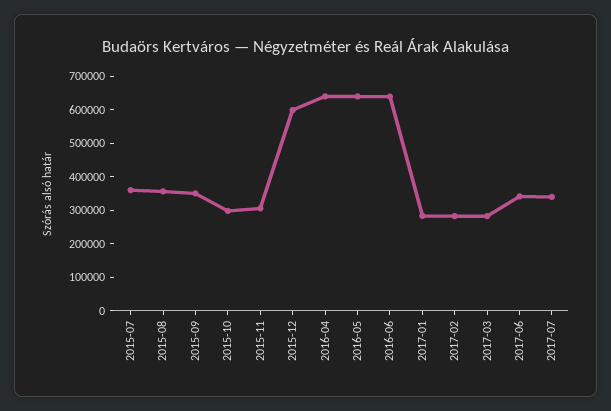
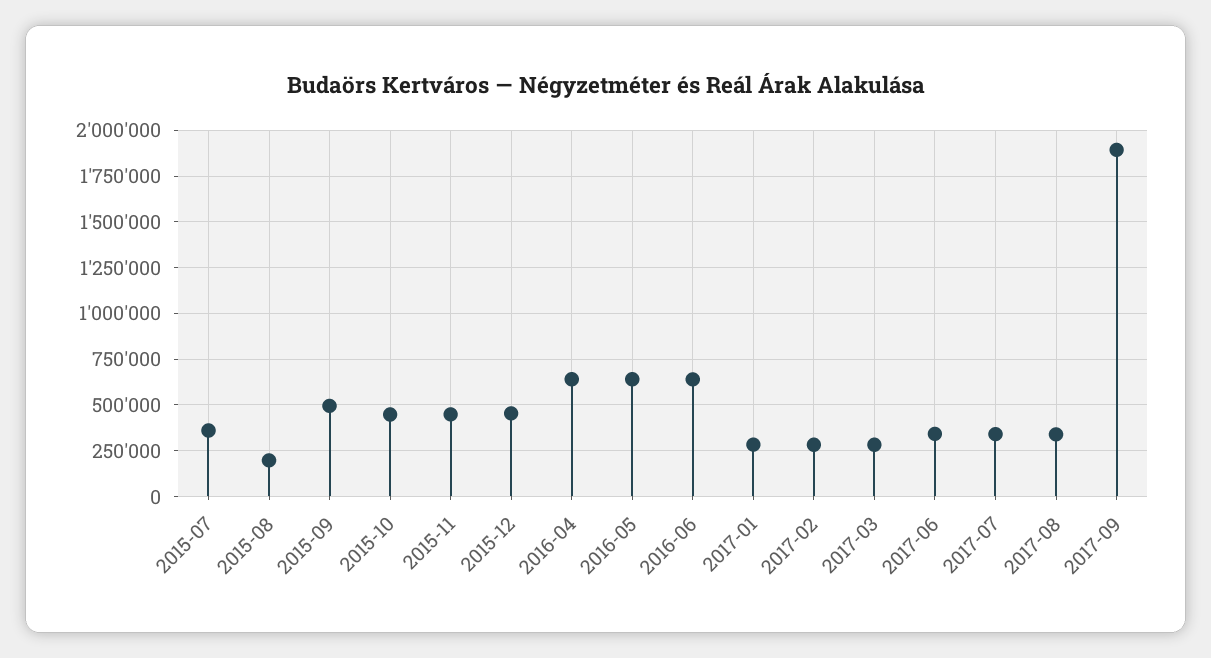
2015-08: 350000 -> 200000
2015-09: 350000 -> 500000
2015-10: 300000 -> 450000
2015-11: 300000 -> 450000
2015-12: 600000 -> 450000
2017-08: none -> 350000
2017-09: none -> 1900000

